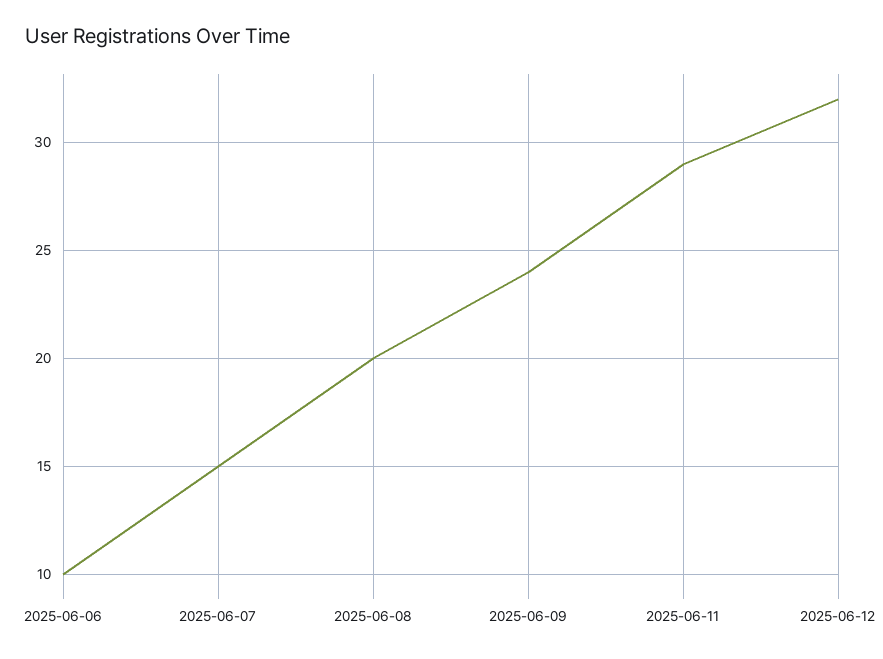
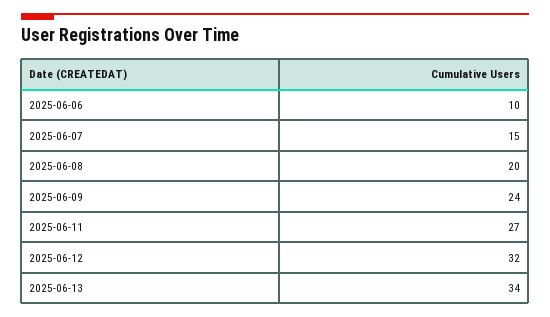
2025-06-11: 29 -> 27
2025-06-13: none -> 34

